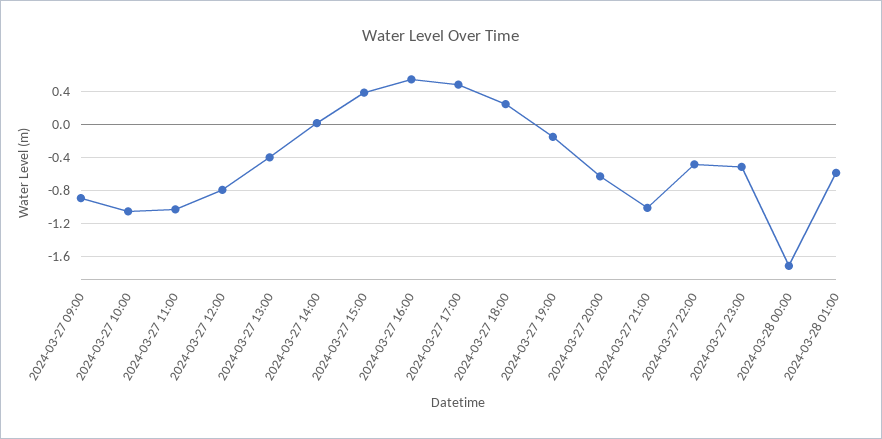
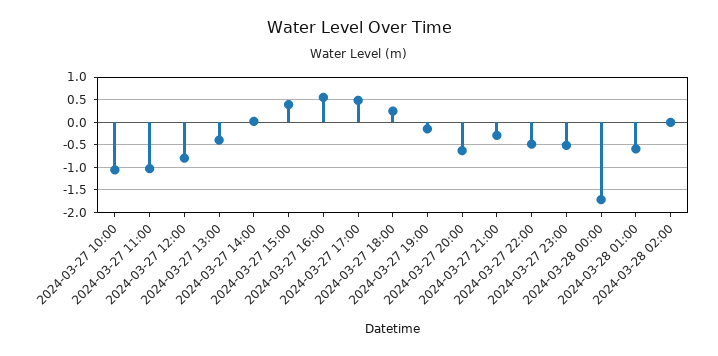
2024-03-27 09:00: -0.9 -> none
2024-03-27 21:00: -1 -> -0.25
2024-03-28 02:00: none -> 0

